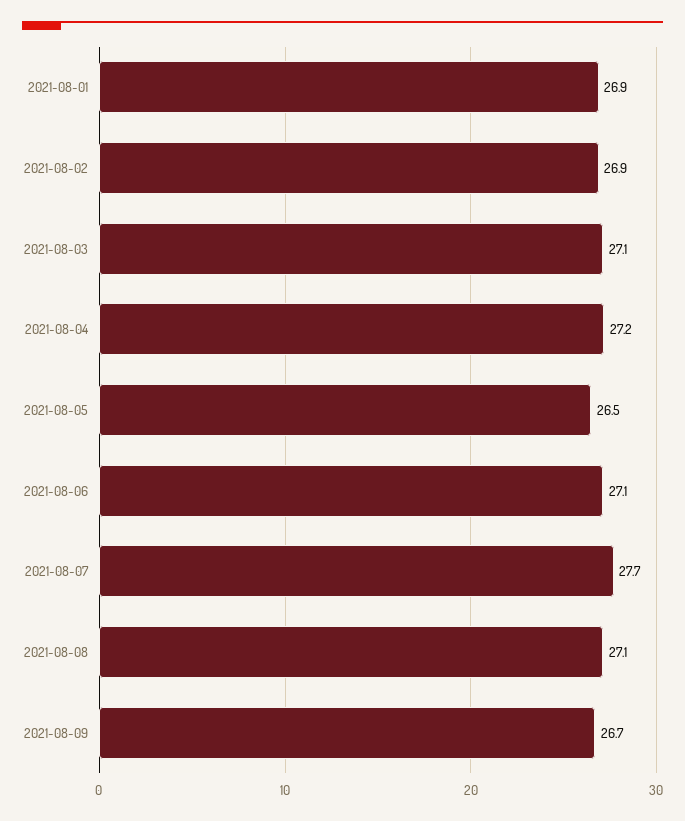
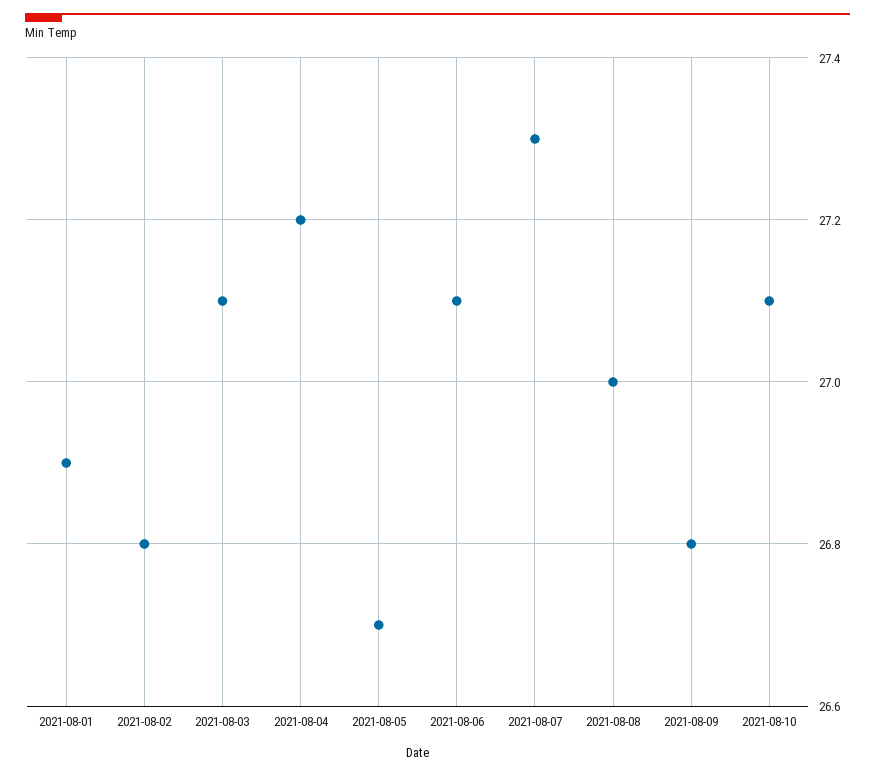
2021-08-02: 26.9 -> 26.8
2021-08-05: 26.5 -> 26.7
2021-08-07: 27.7 -> 27.3
2021-08-08: 27.1 -> 27
2021-08-09: 26.7 -> 26.8
2021-08-10: none -> 27.1

